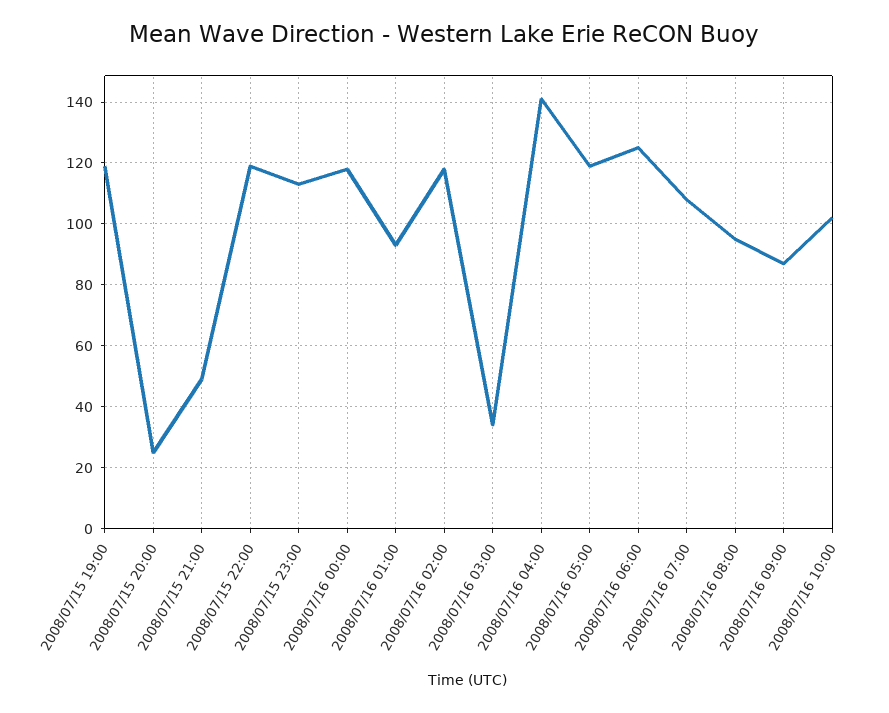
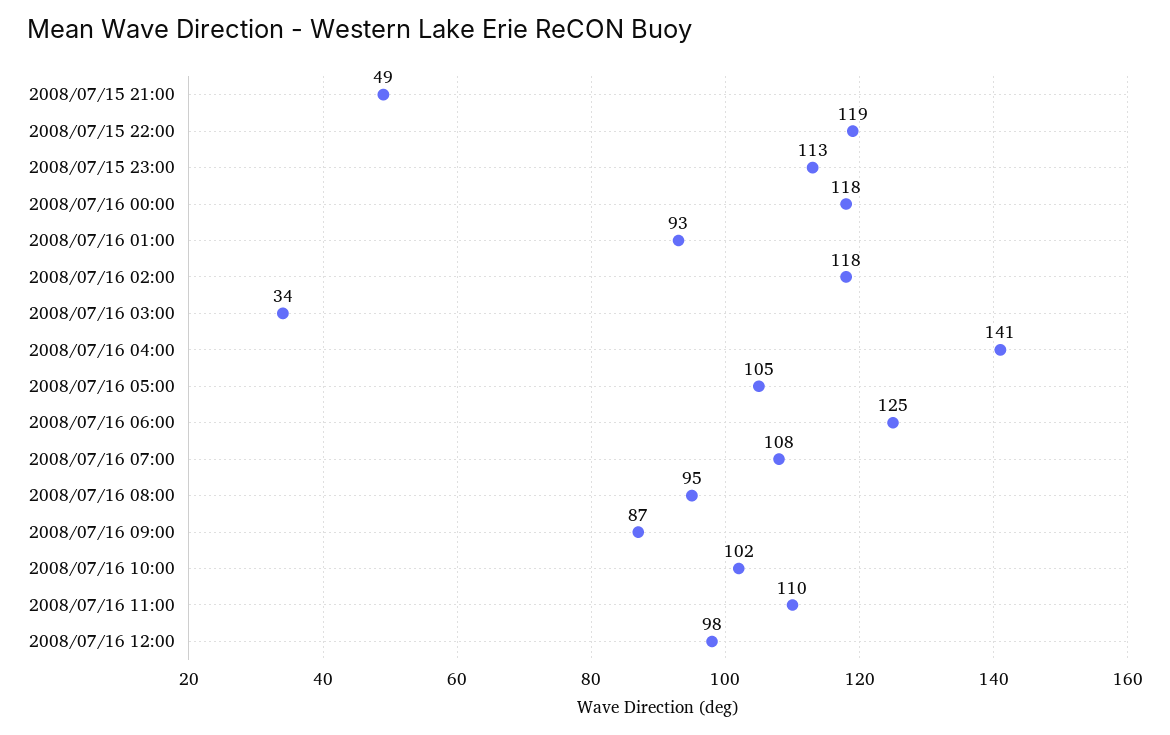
2008/07/15 19:00: 120 -> none
2008/07/15 20:00: 25 -> none
2008/07/16 05:00: 120 -> 105
2008/07/16 11:00: none -> 110
2008/07/16 12:00: none -> 98

